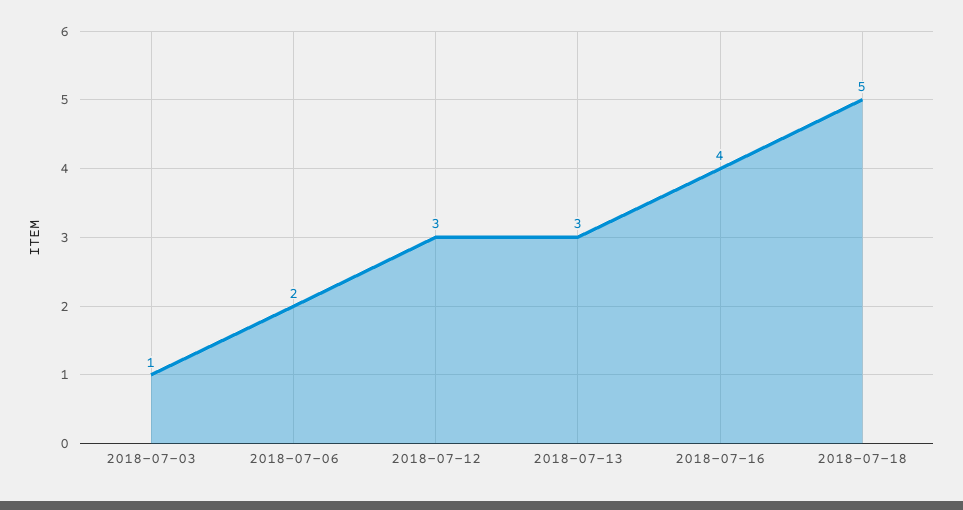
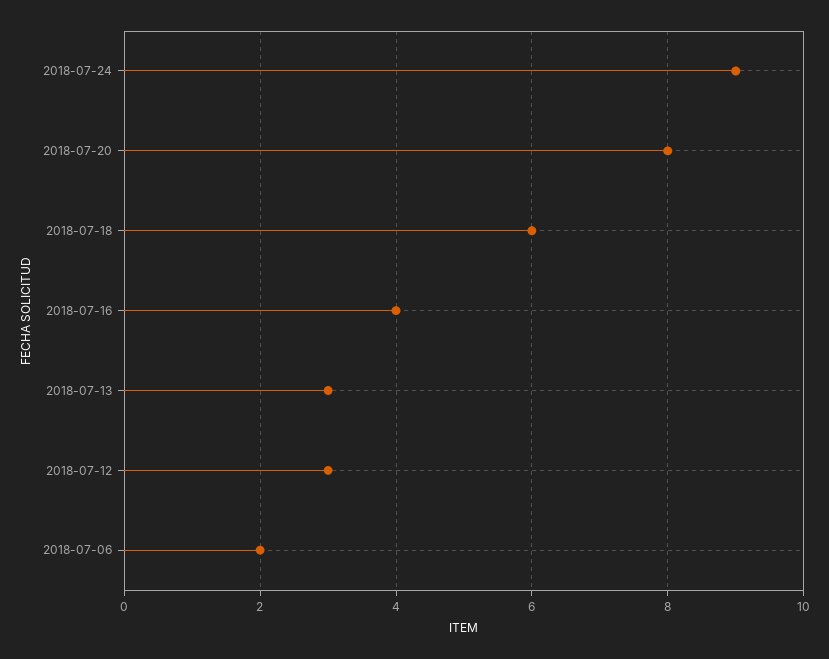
2018-07-03: 1 -> none
2018-07-18: 5 -> 6
2018-07-24: none -> 9
2018-07-20: none -> 8

